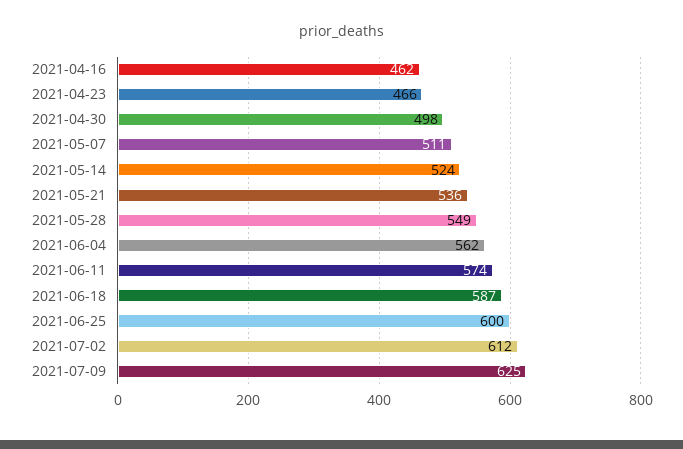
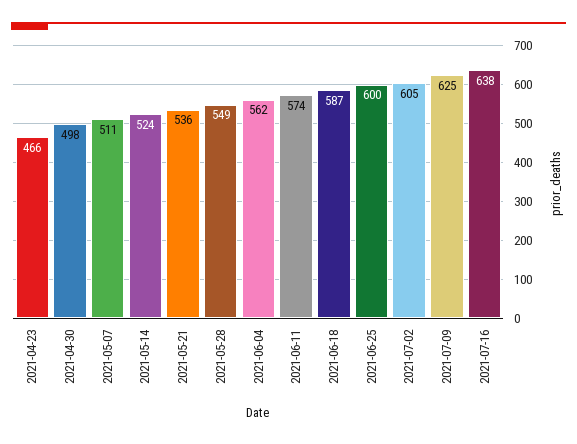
2021-04-16: 462 -> none
2021-07-02: 612 -> 605
2021-07-16: none -> 638

